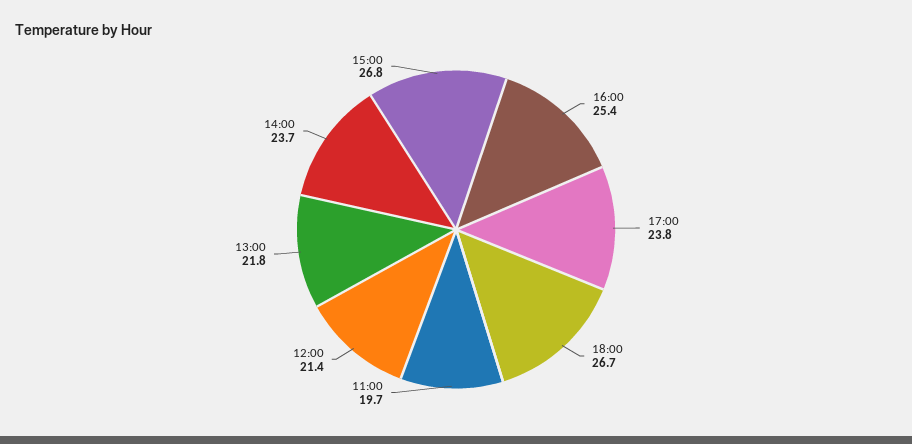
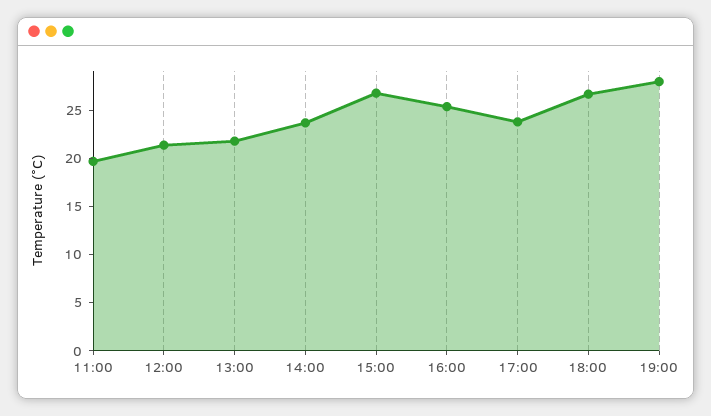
19:00: none -> 28

